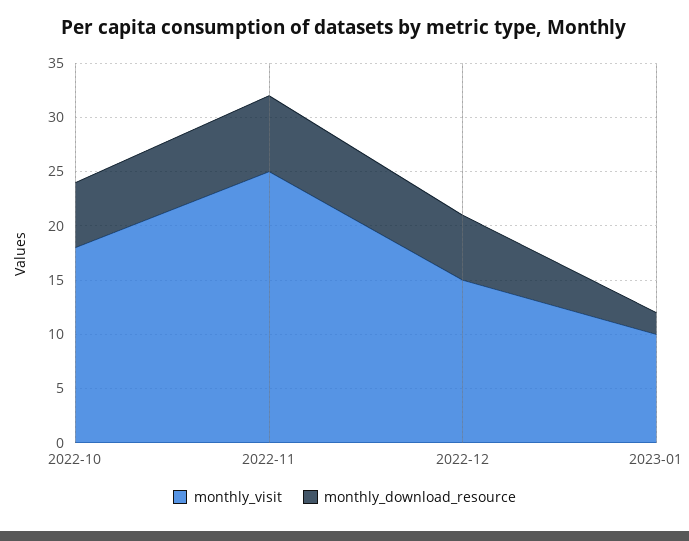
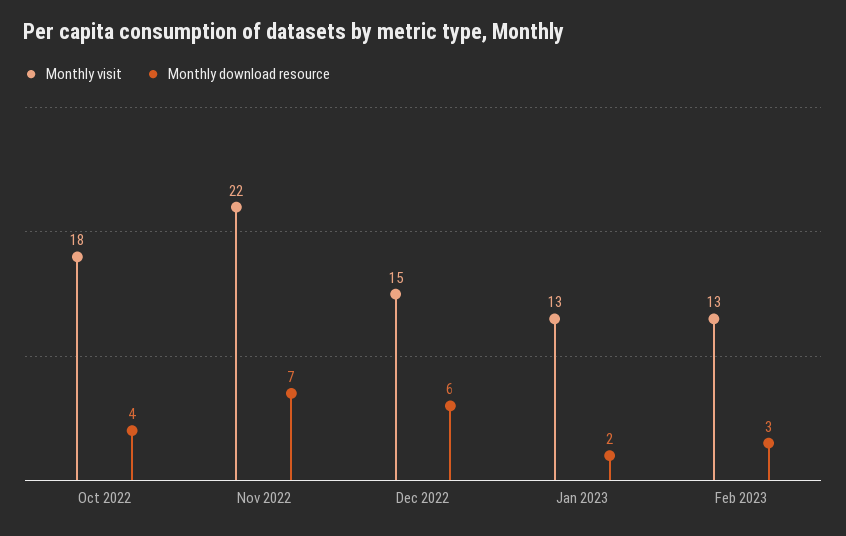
monthly_download_resource, 2022-10: 6 -> 4
monthly_visit, 2022-11: 25 -> 22
monthly_visit, 2023-01: 10 -> 13
monthly_visit, Feb 2023: none -> 13
monthly_download_resource, Feb 2023: none -> 3

